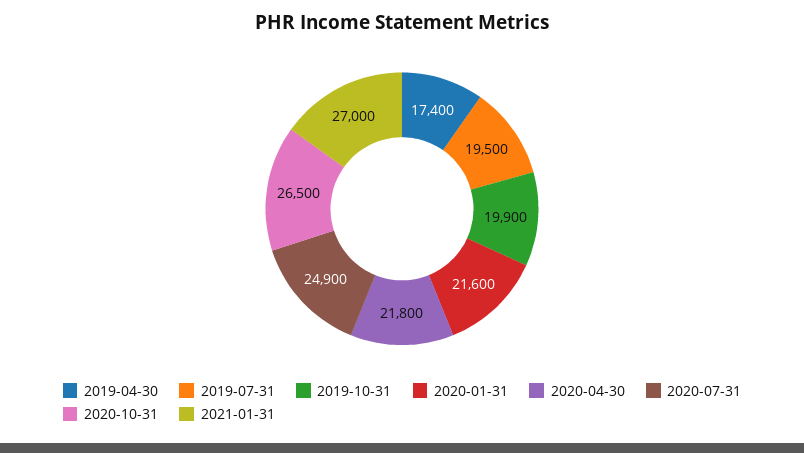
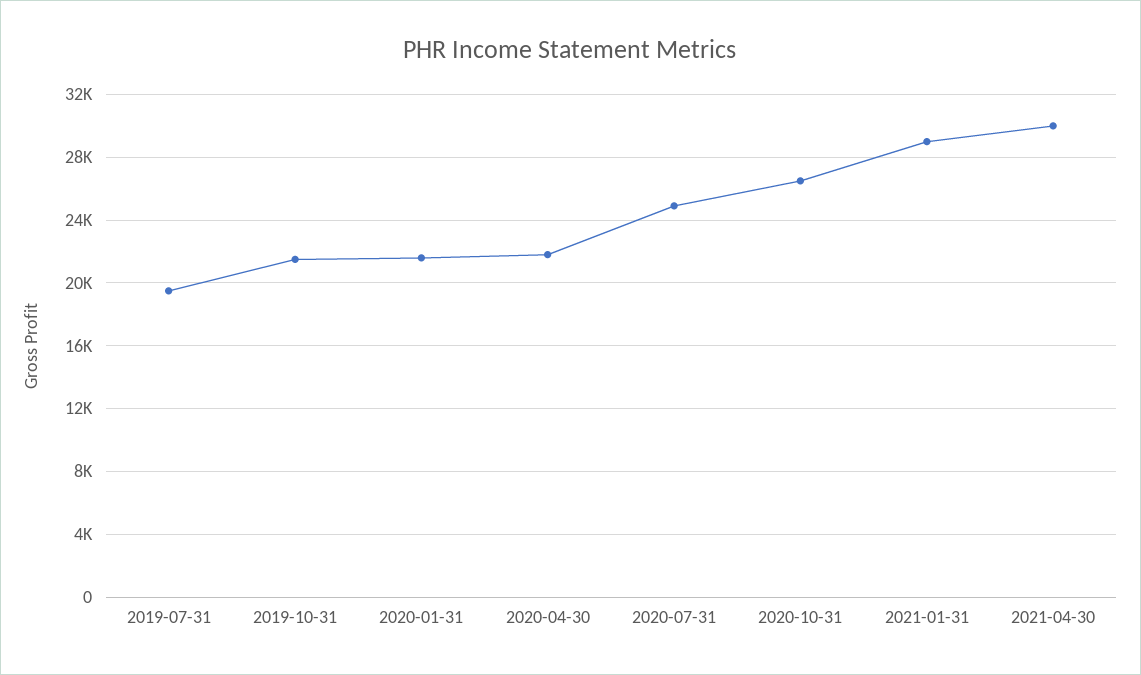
2019-04-30: 17400 -> none
2019-10-31: 19900 -> 21500
2021-01-31: 27000 -> 29000
2021-04-30: none -> 30000

